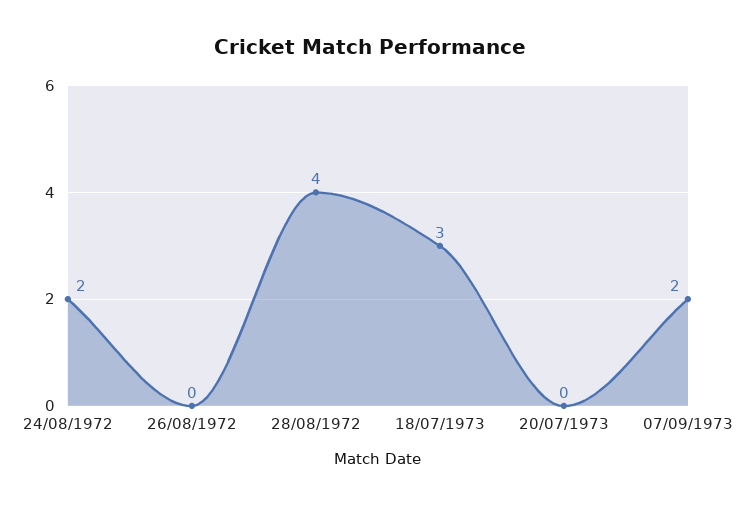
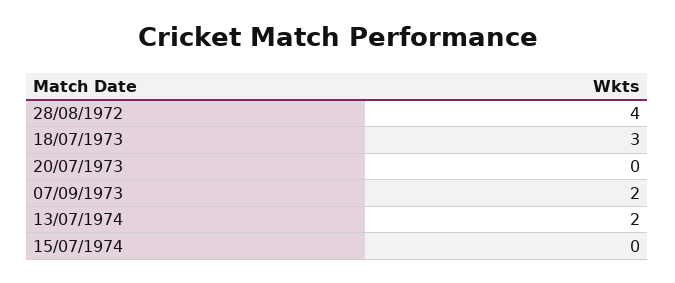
24/08/1972: 2 -> none
26/08/1972: 0 -> none
13/07/1974: none -> 2
15/07/1974: none -> 0

